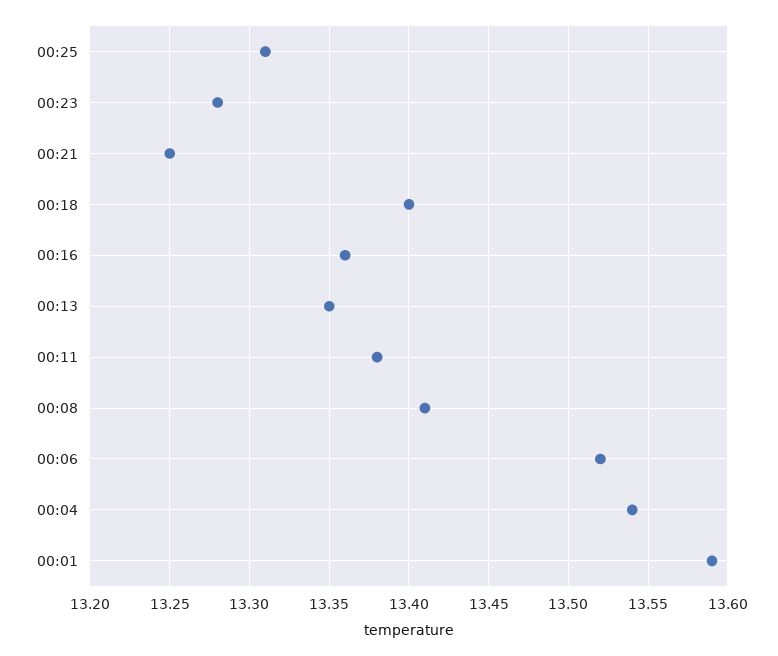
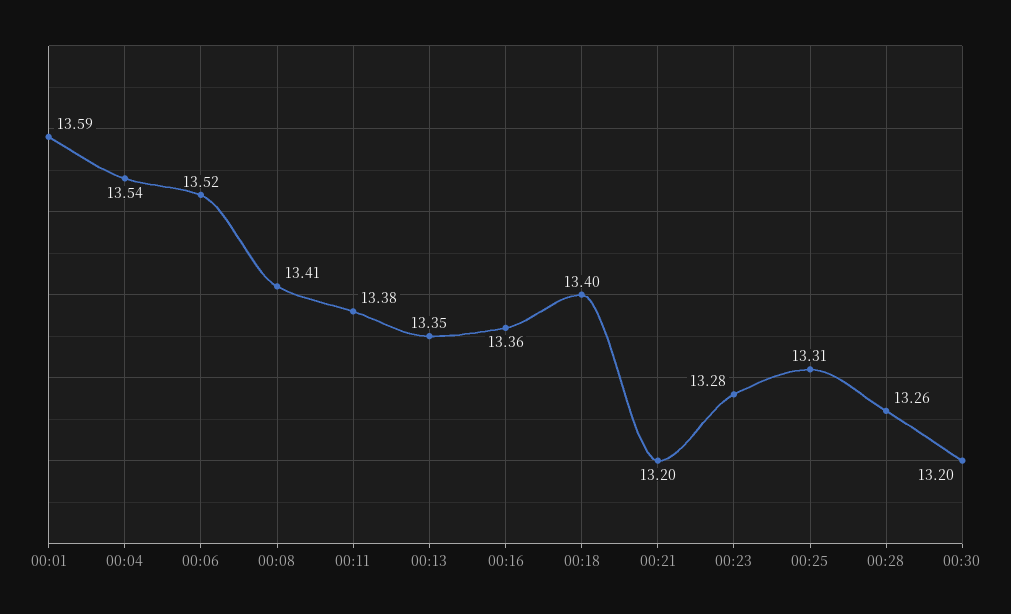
00:21: 13.25 -> 13.2
00:28: none -> 13.26
00:30: none -> 13.2

